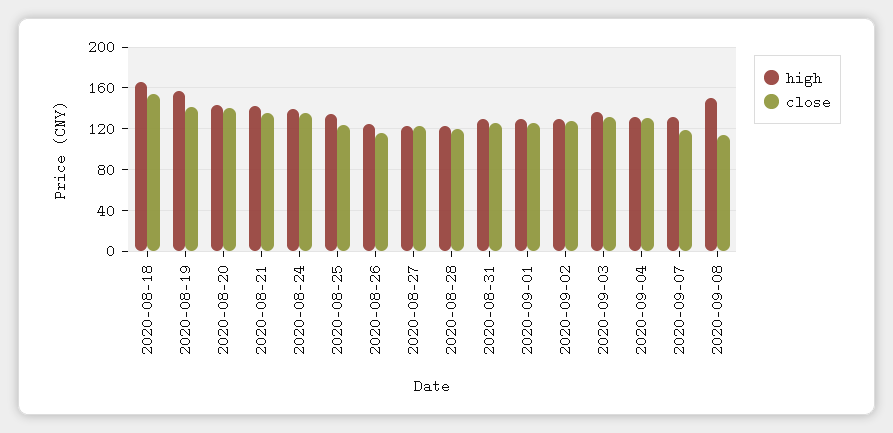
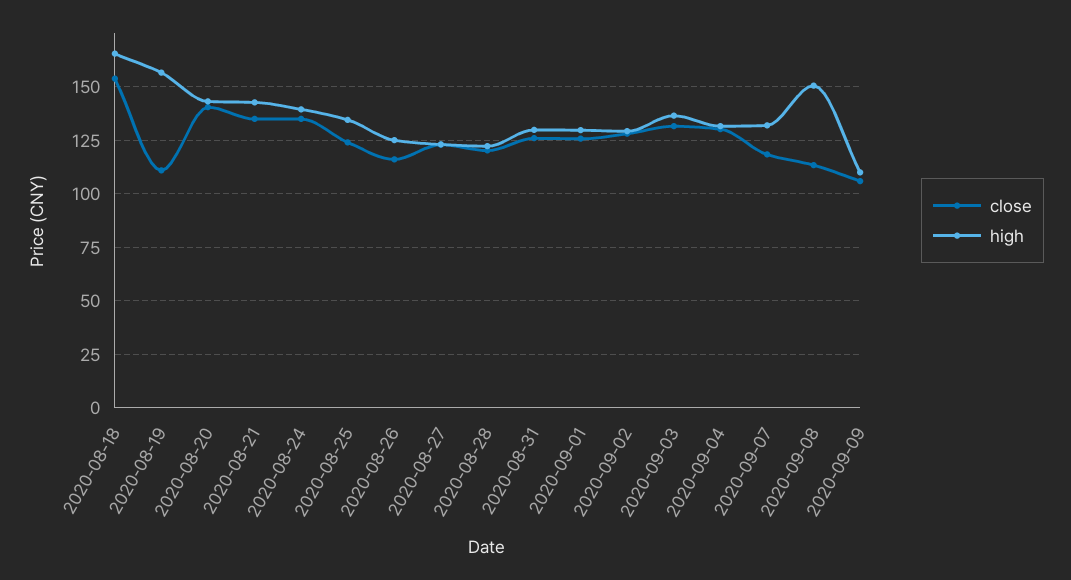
close, 2020-08-19: 140 -> 110
close, 2020-09-09: none -> 105
high, 2020-09-09: none -> 110

